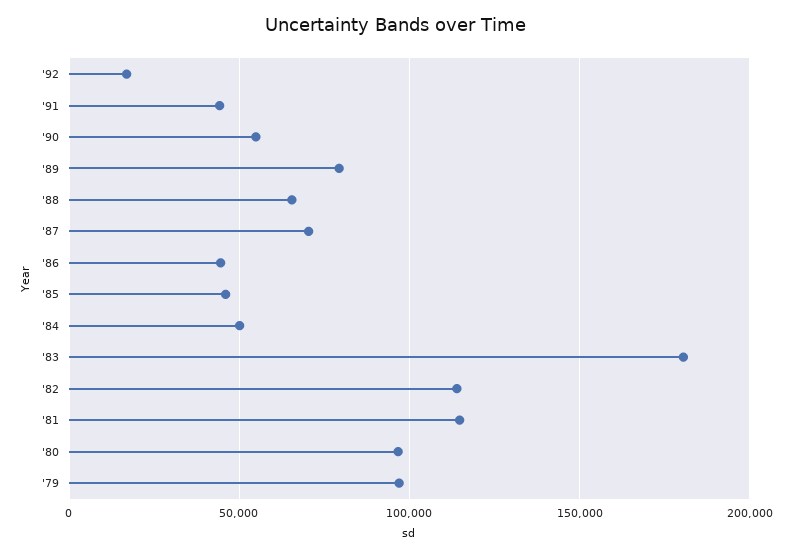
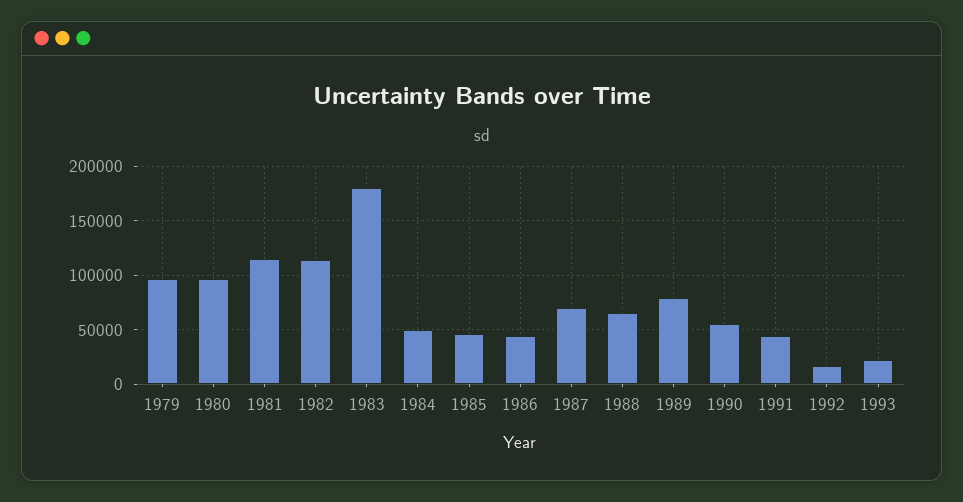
1993: none -> 20000

